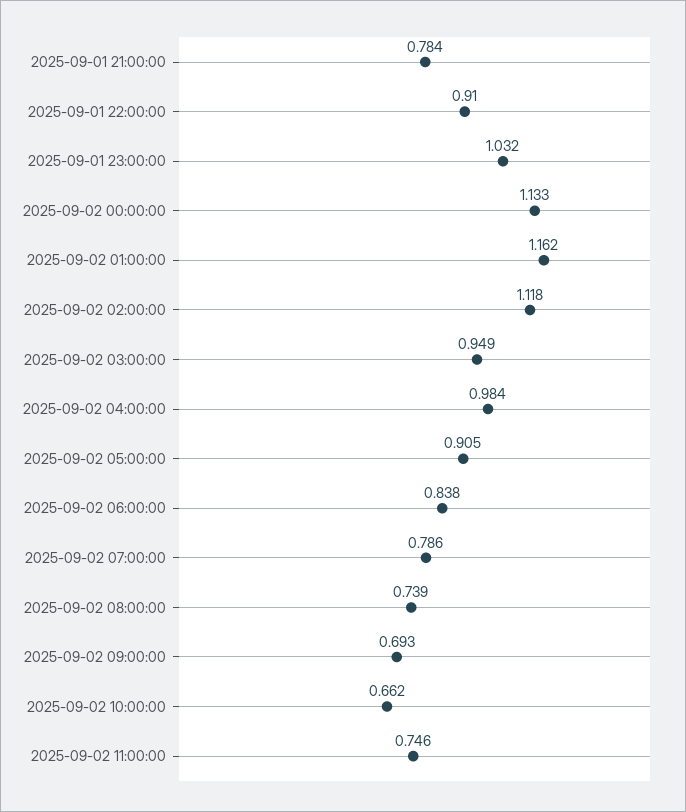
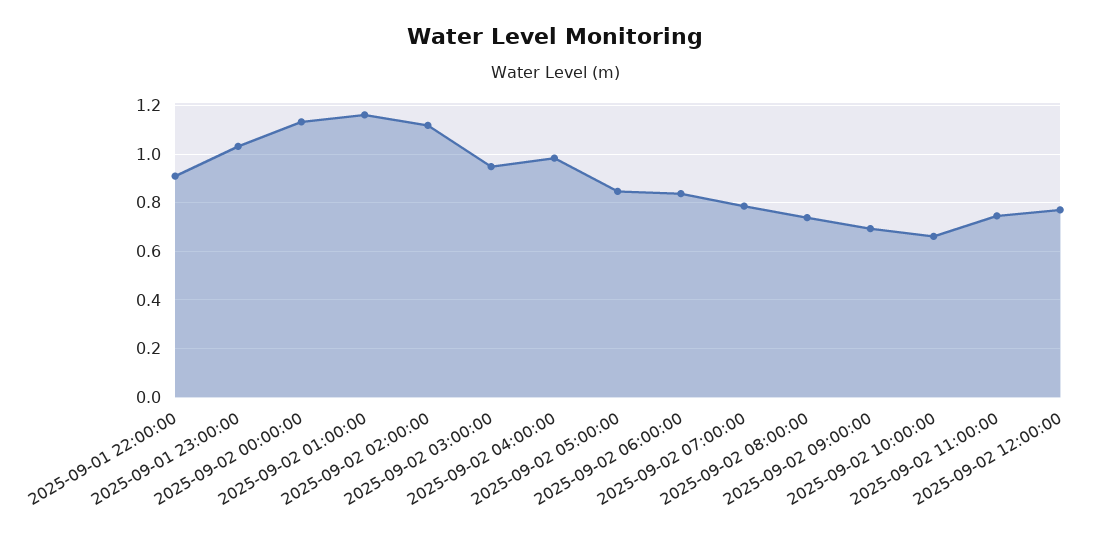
2025-09-01 21:00:00: 0.784 -> none
2025-09-02 05:00:00: 0.905 -> 0.85
2025-09-02 12:00:00: none -> 0.775

